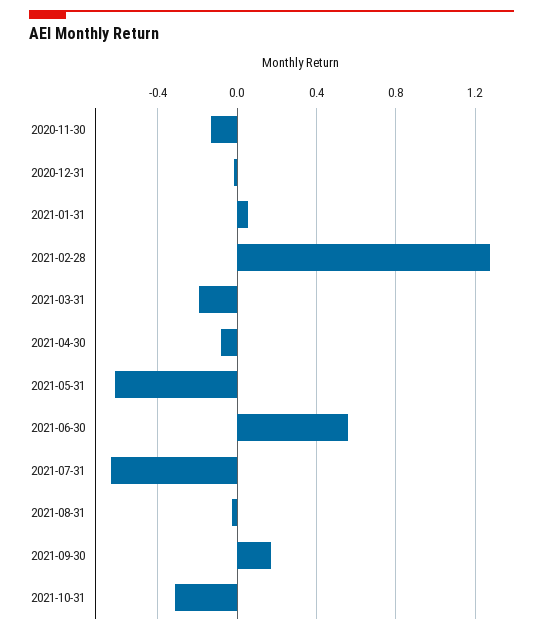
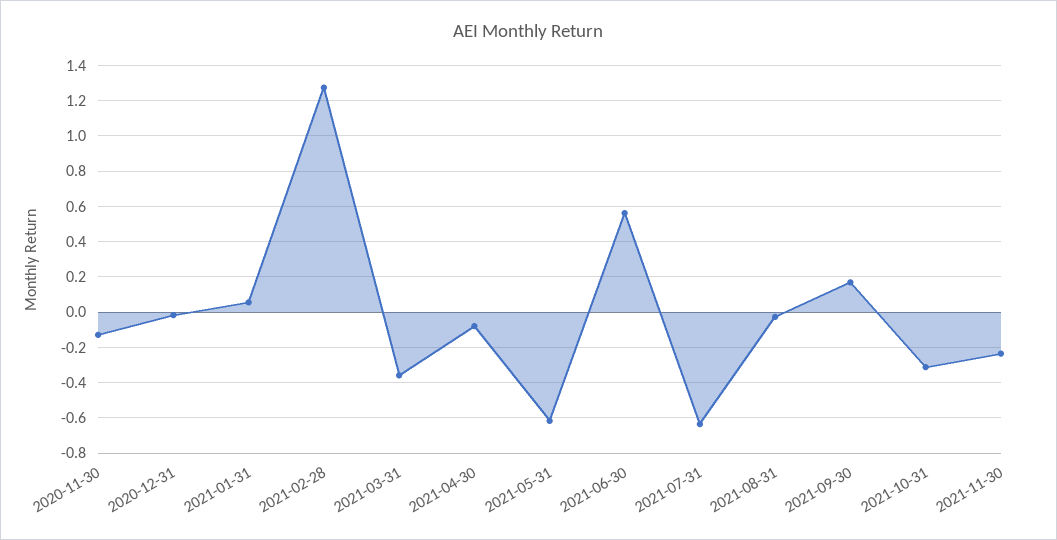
2021-03-31: -0.2 -> -0.35
2021-11-30: none -> -0.25

